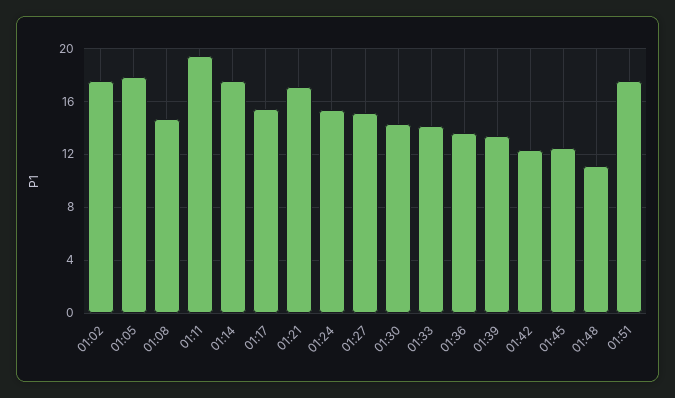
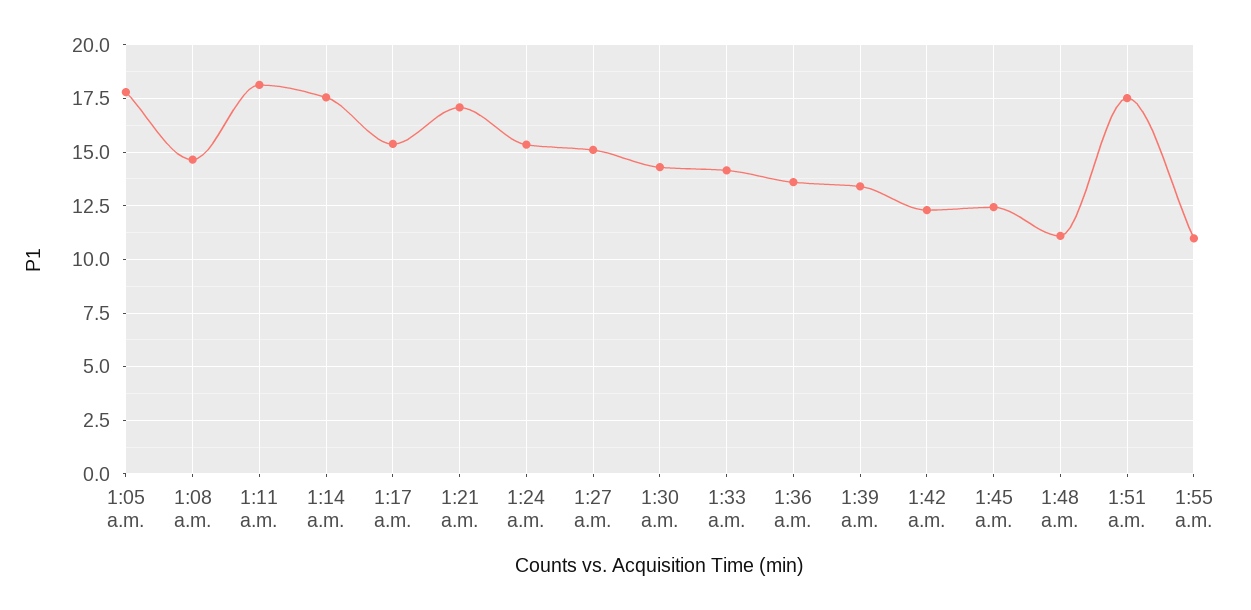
01:02: 17.5 -> none
01:11: 19.5 -> 18
1:55 a.m.: none -> 11

